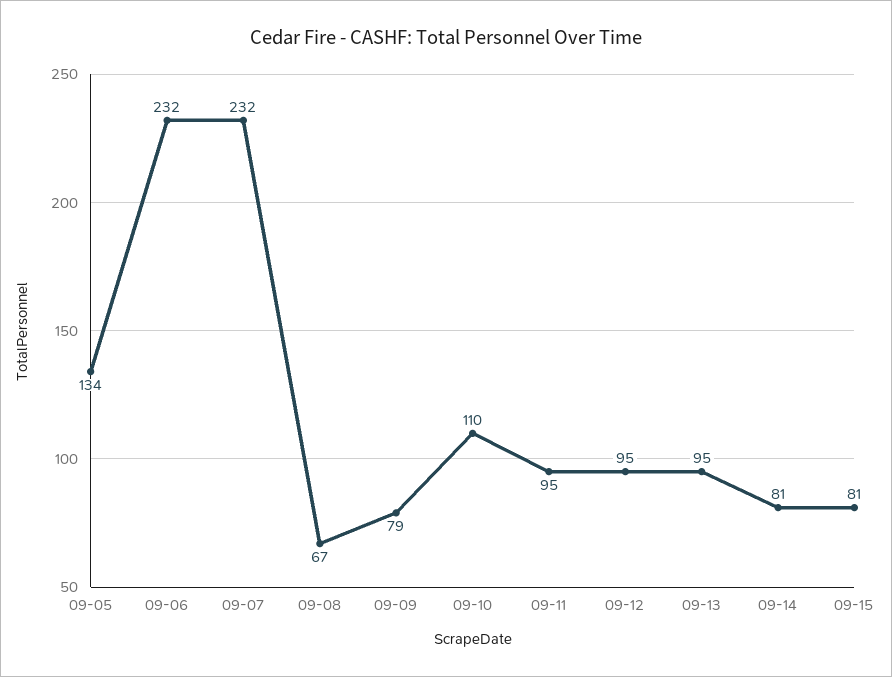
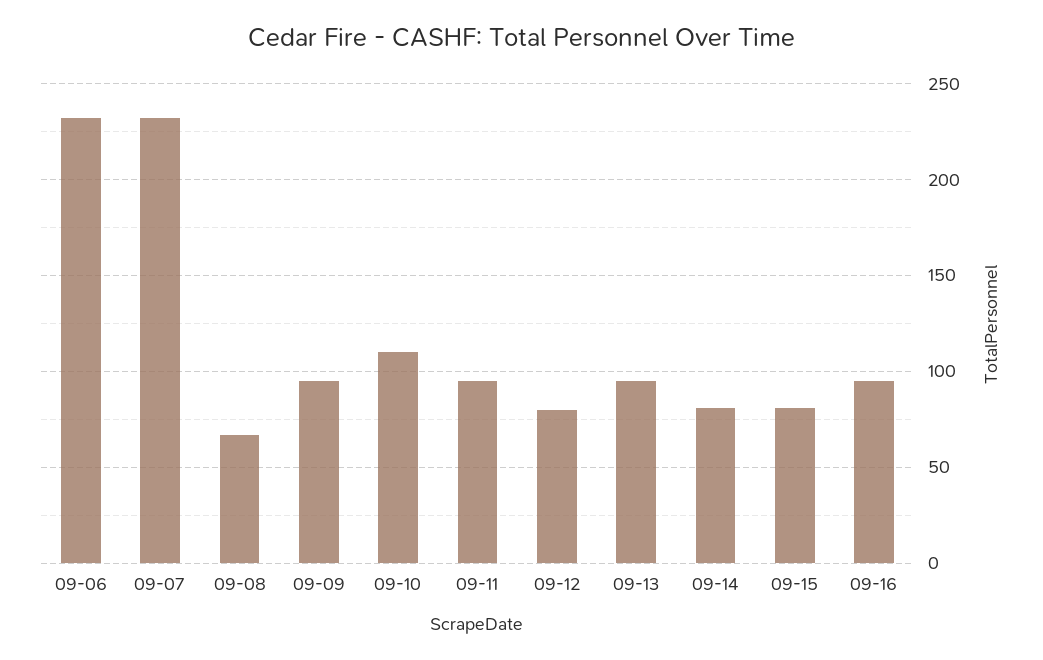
09-05: 134 -> none
09-09: 79 -> 95
09-12: 95 -> 80
09-16: none -> 95

